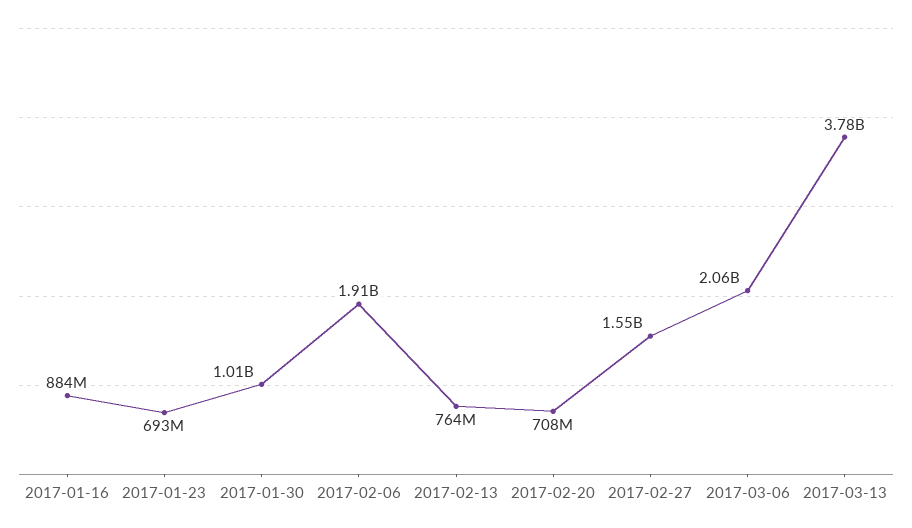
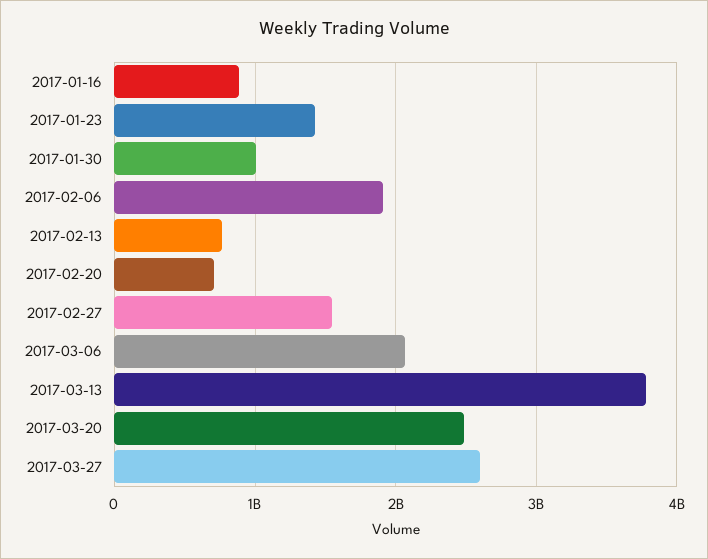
2017-01-23: 693000000 -> 1400000000
2017-03-20: none -> 2500000000
2017-03-27: none -> 2600000000

